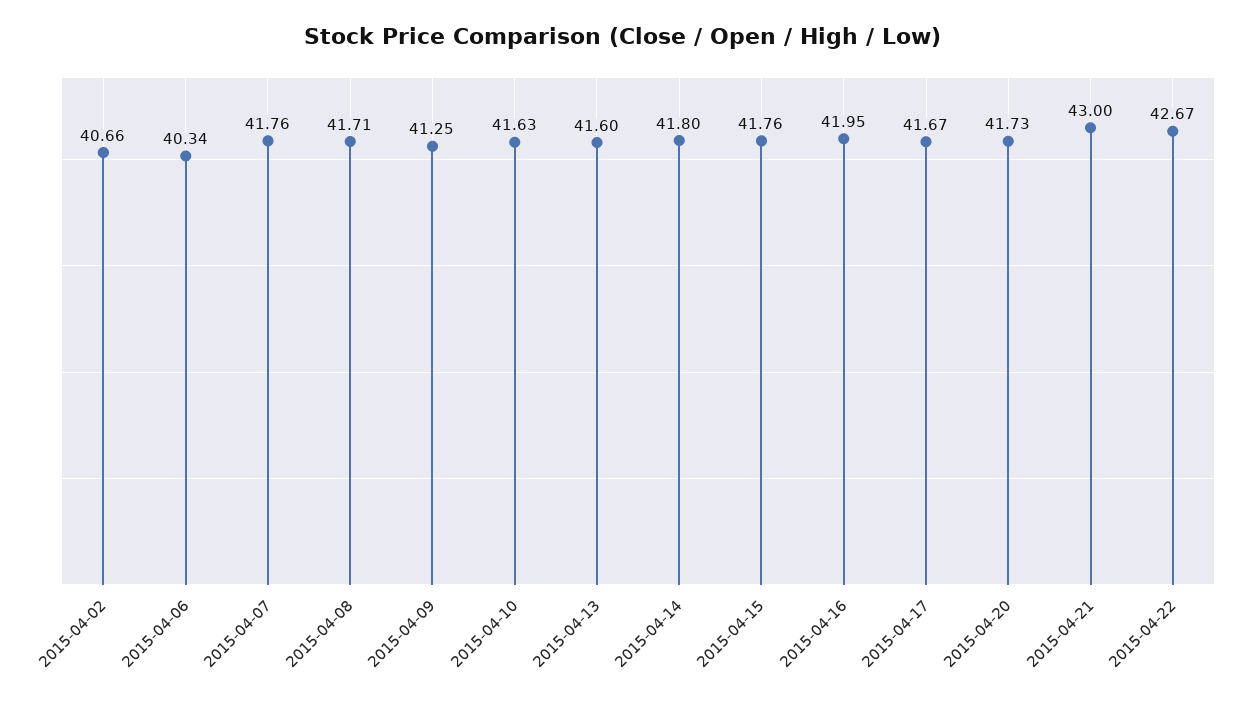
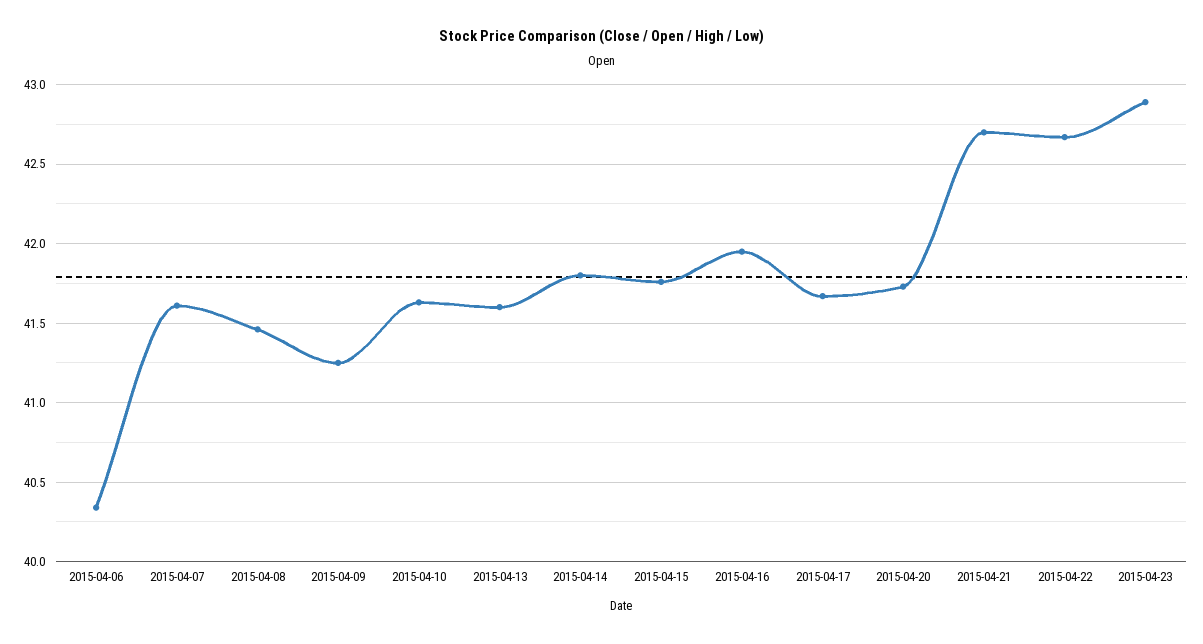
2015-04-02: 40.66 -> none
2015-04-07: 41.76 -> 41.6
2015-04-08: 41.71 -> 41.45
2015-04-21: 43 -> 42.7
2015-04-23: none -> 42.9

